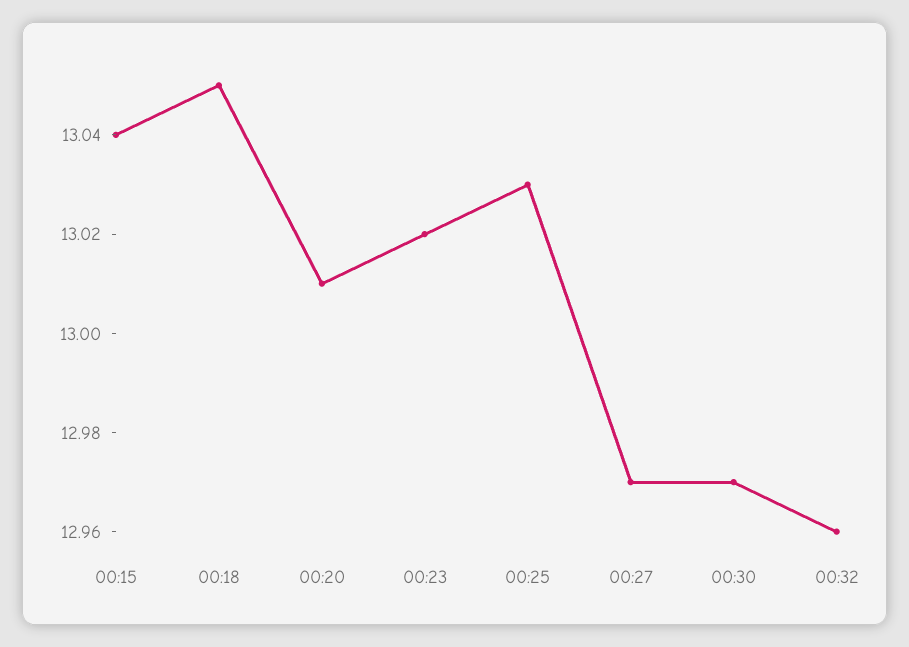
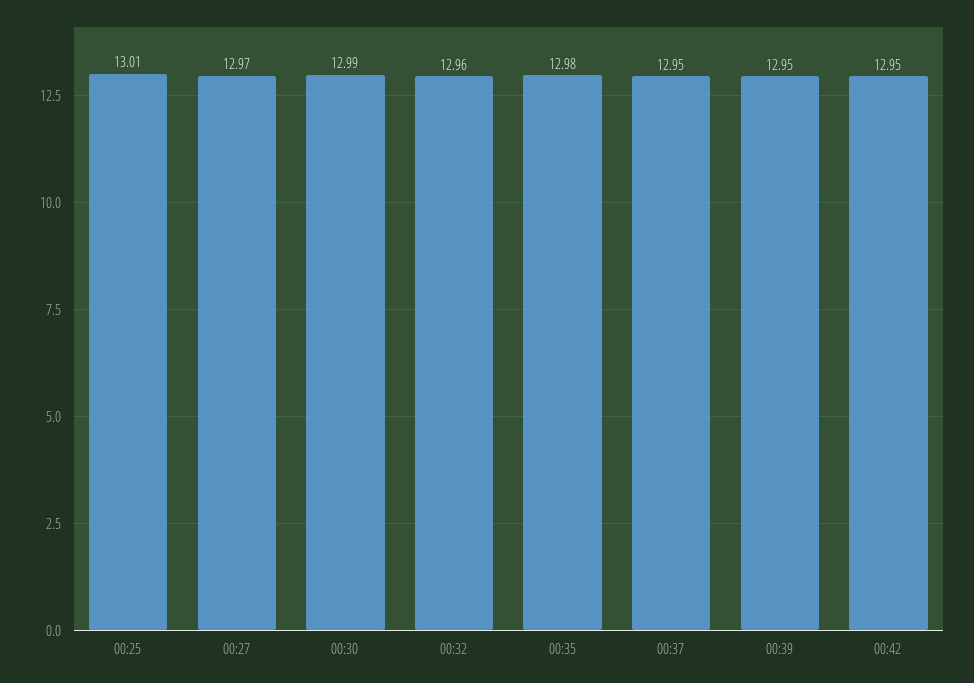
00:15: 13.04 -> none
00:18: 13.05 -> none
00:20: 13.01 -> none
00:23: 13.02 -> none
00:25: 13.03 -> 13.01
00:30: 12.97 -> 12.99
00:35: none -> 12.98
00:37: none -> 12.95
00:39: none -> 12.95
00:42: none -> 12.95

